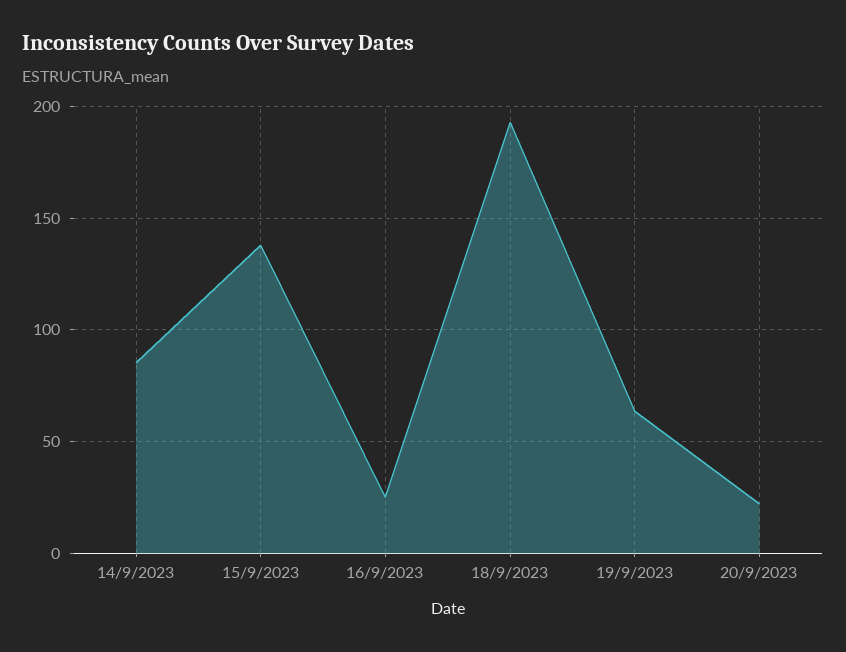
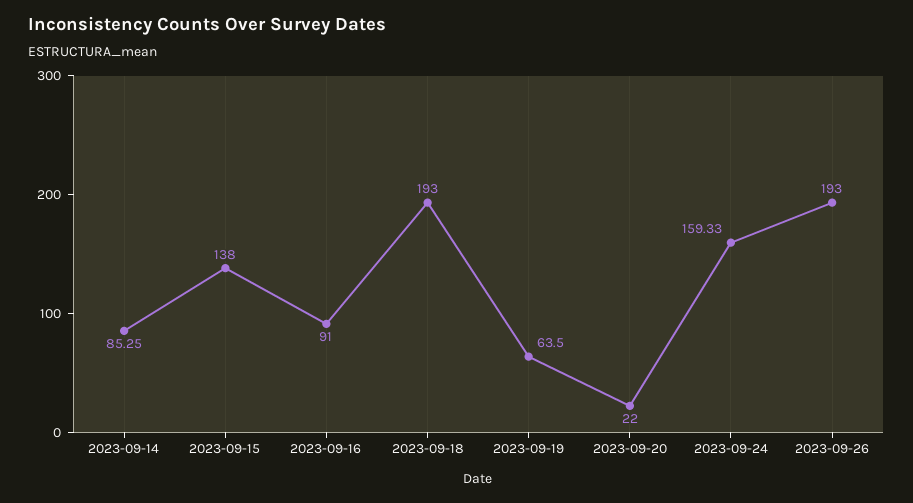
16/9/2023: 25 -> 91
2023-09-24: none -> 159.33
2023-09-26: none -> 193

